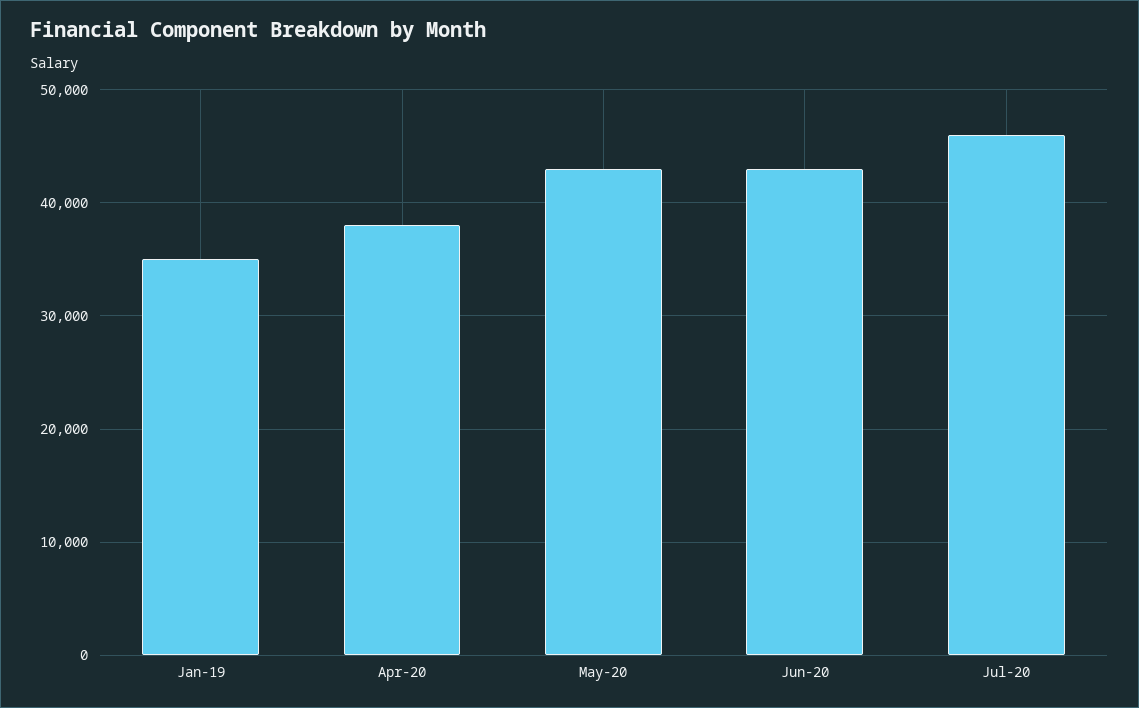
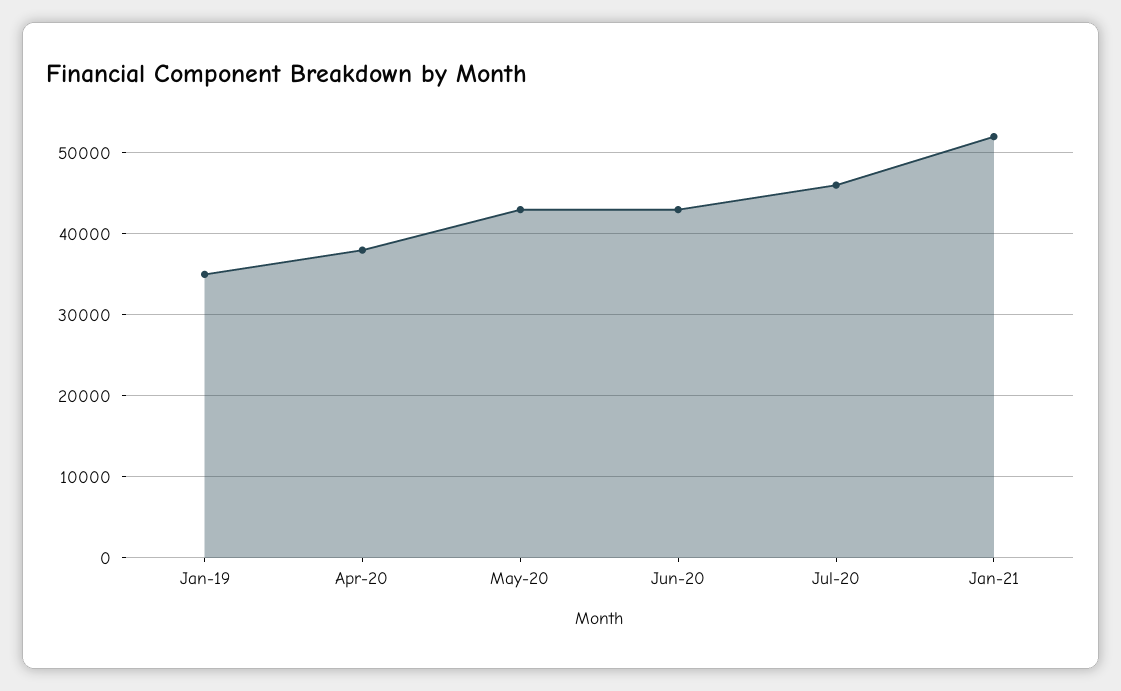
Jan-21: none -> 52000

